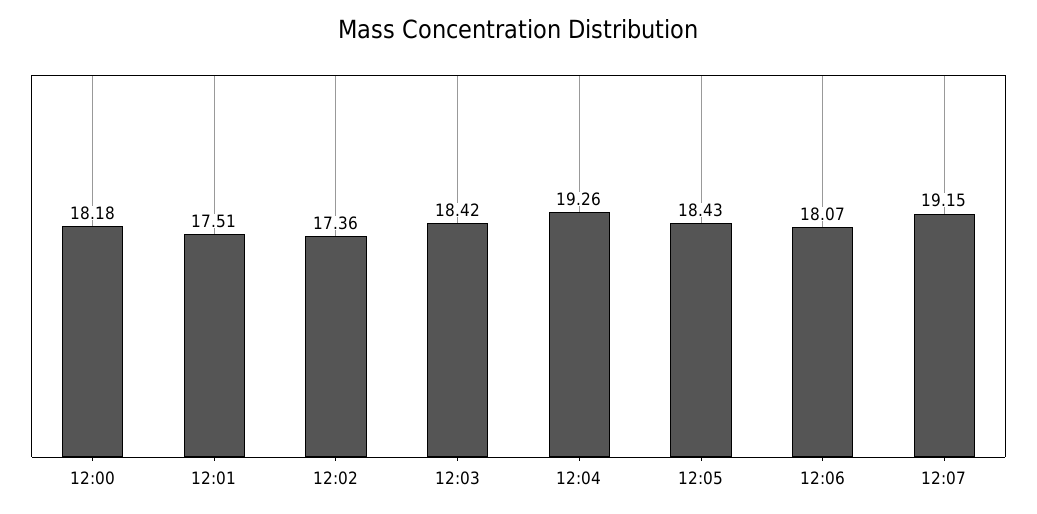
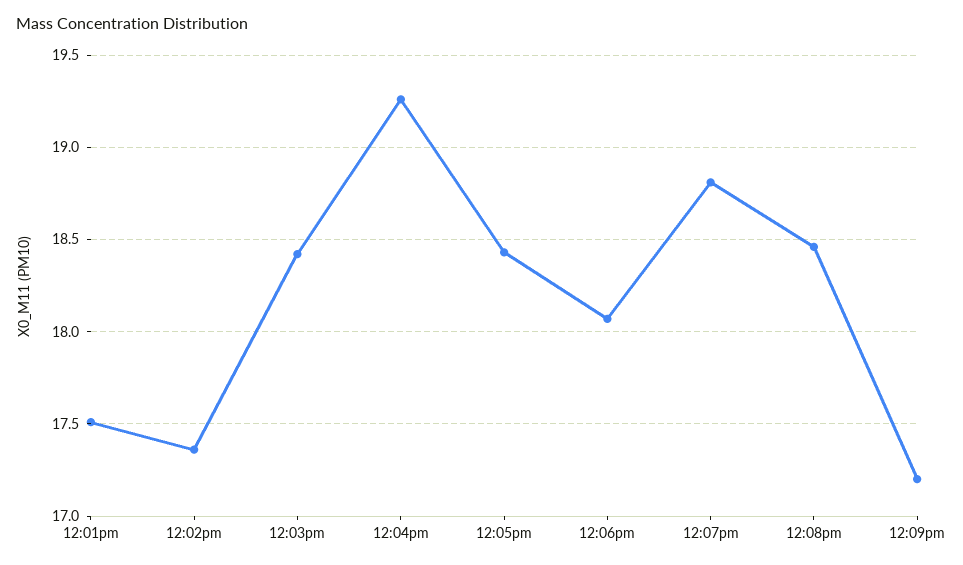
12:00: 18.18 -> none
12:07: 19.15 -> 18.8
12:08pm: none -> 18.45
12:09pm: none -> 17.2

